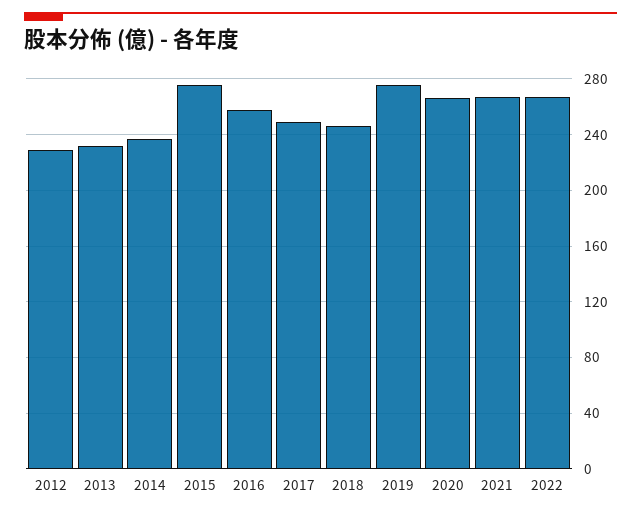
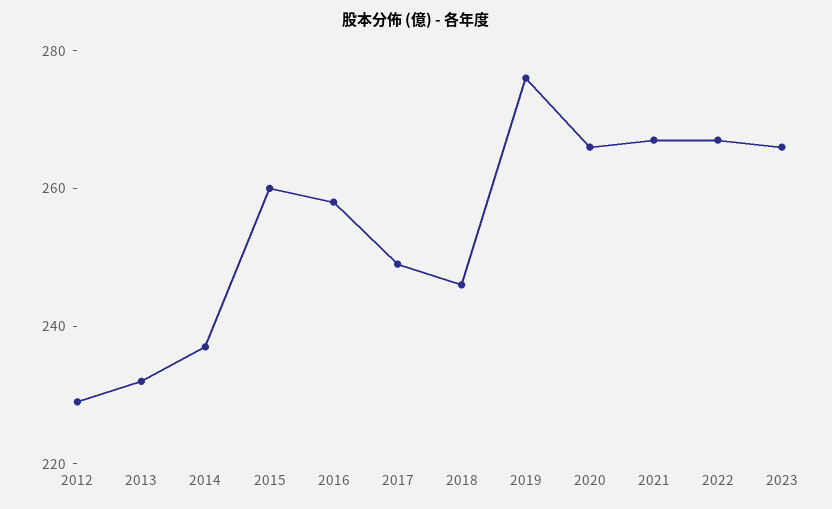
2015: 275 -> 260
2023: none -> 265

